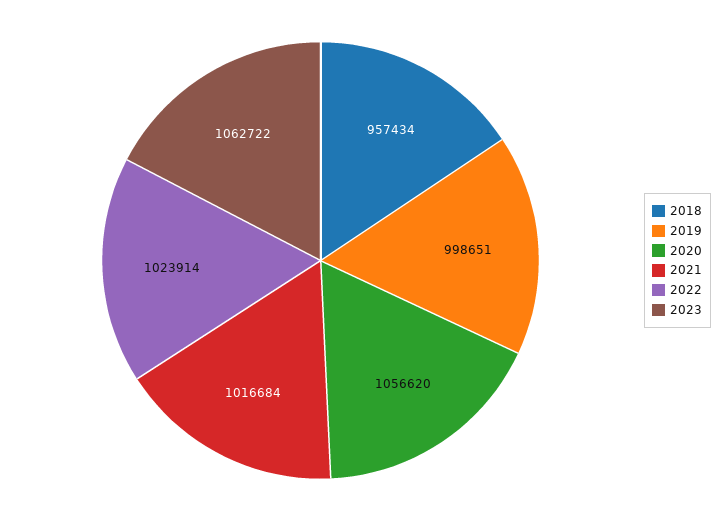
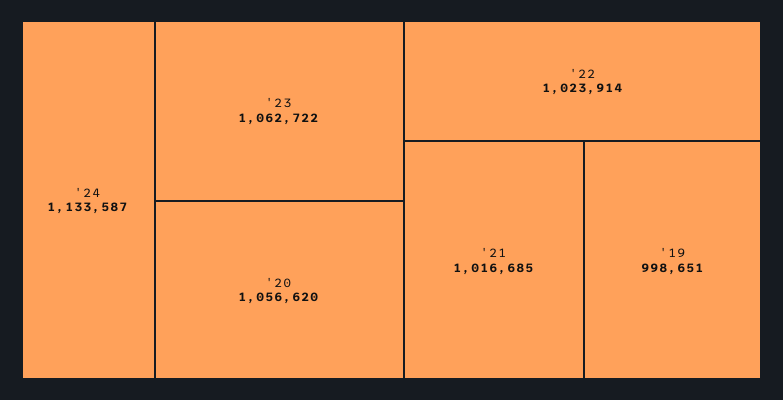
2018: 957434 -> none
2021: 1016684 -> 1016685
'24: none -> 1133587

